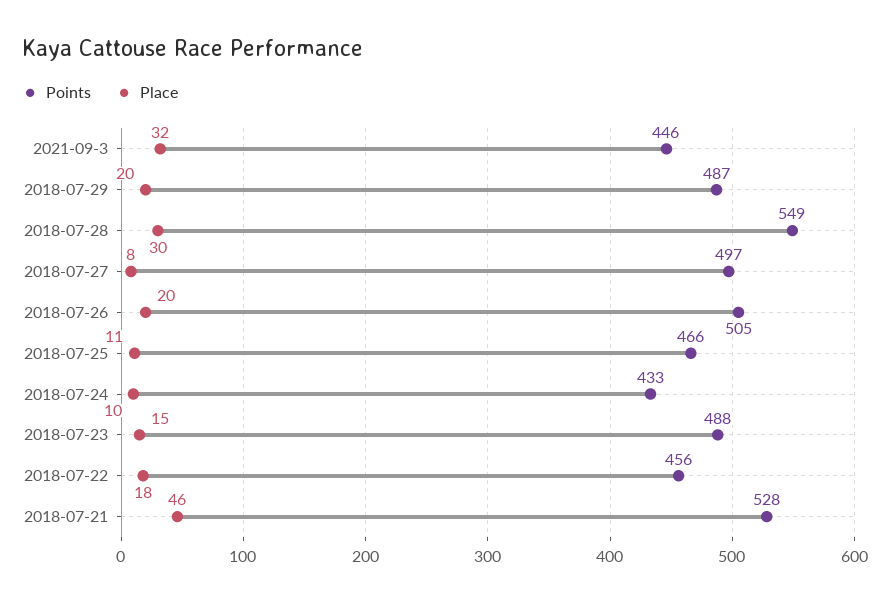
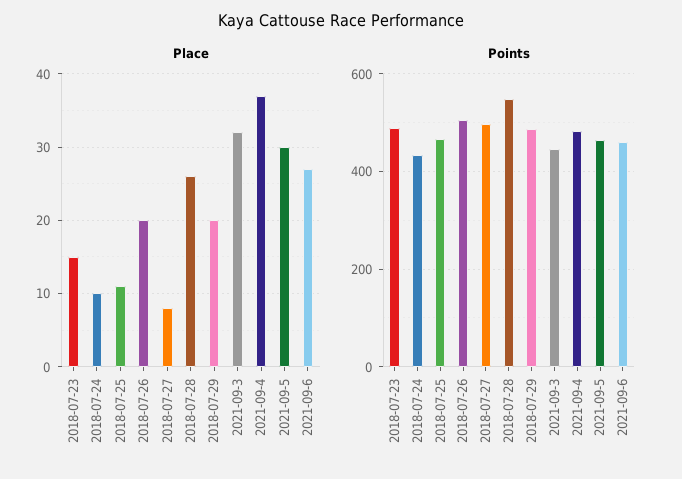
Place, 2018-07-28: 30 -> 26
Points, 2018-07-22: 456 -> none
Place, 2018-07-22: 18 -> none
Points, 2018-07-21: 528 -> none
Place, 2018-07-21: 46 -> none
Place, 2021-09-4: none -> 37
Place, 2021-09-5: none -> 30
Place, 2021-09-6: none -> 27
Points, 2021-09-4: none -> 480
Points, 2021-09-5: none -> 460
Points, 2021-09-6: none -> 460

